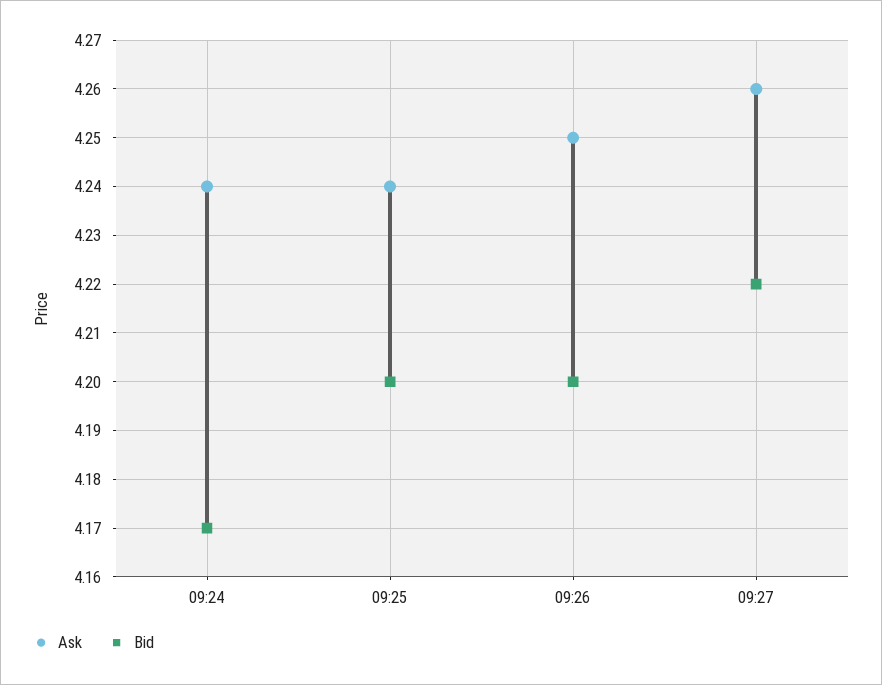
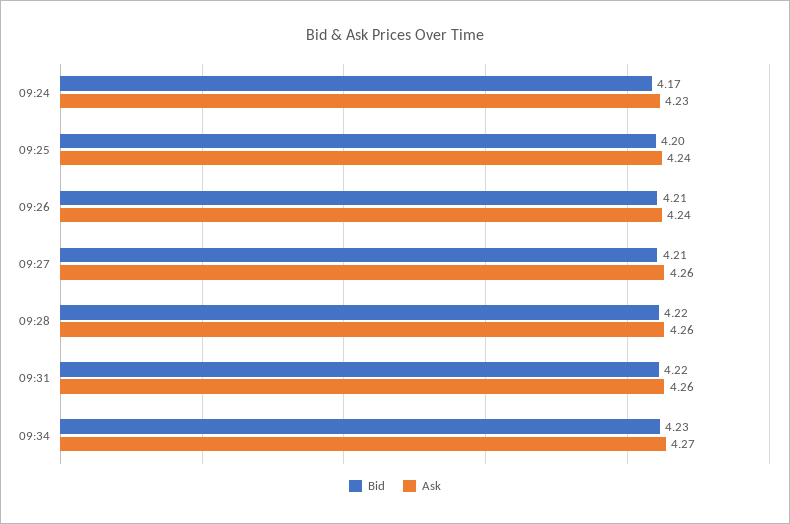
Ask, 09:24: 4.24 -> 4.23
Ask, 09:26: 4.25 -> 4.24
Bid, 09:26: 4.2 -> 4.21
Bid, 09:27: 4.22 -> 4.21
Bid, 09:28: none -> 4.22
Ask, 09:28: none -> 4.26
Bid, 09:31: none -> 4.22
Ask, 09:31: none -> 4.26
Bid, 09:34: none -> 4.23
Ask, 09:34: none -> 4.27

